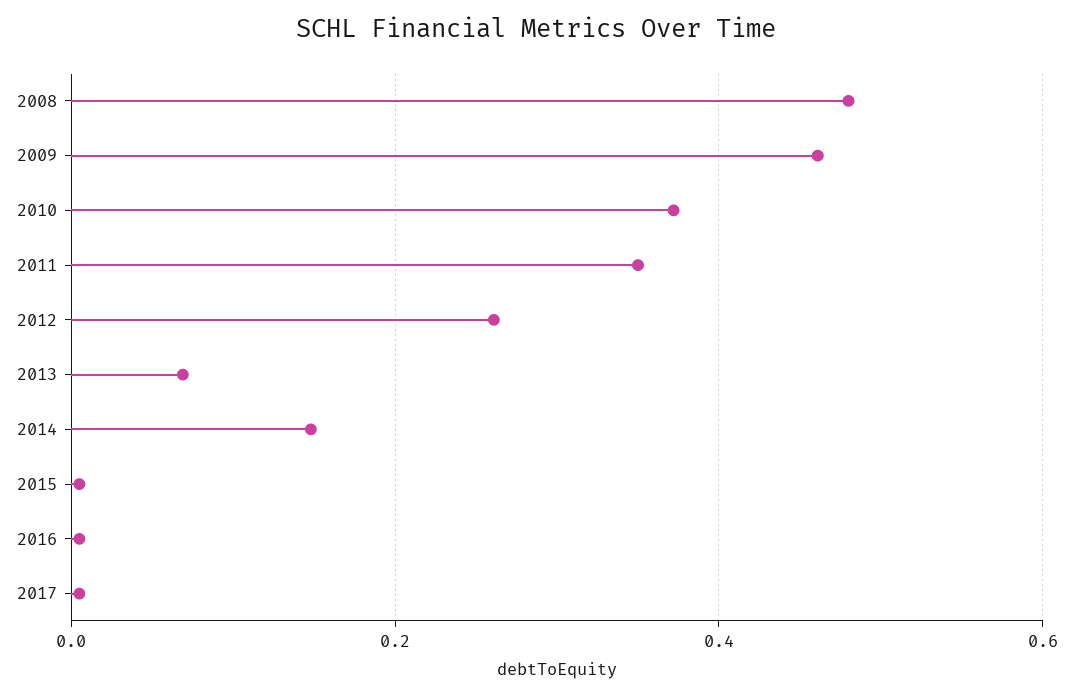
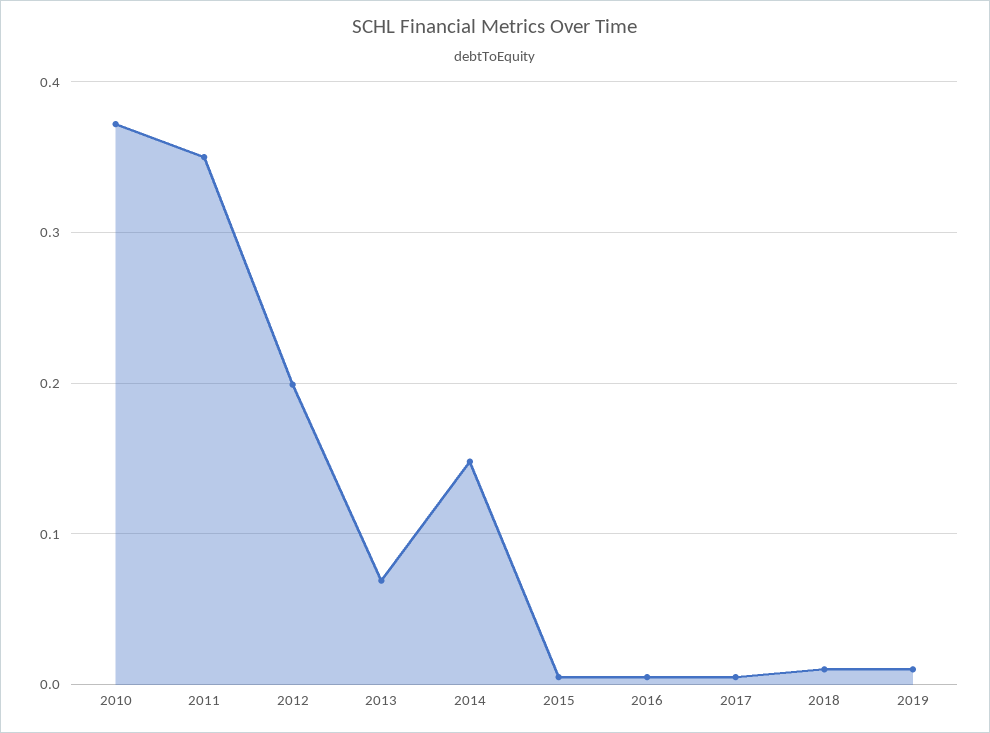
2008: 0.48 -> none
2009: 0.46 -> none
2012: 0.26 -> 0.2
2018: none -> 0.01
2019: none -> 0.01

